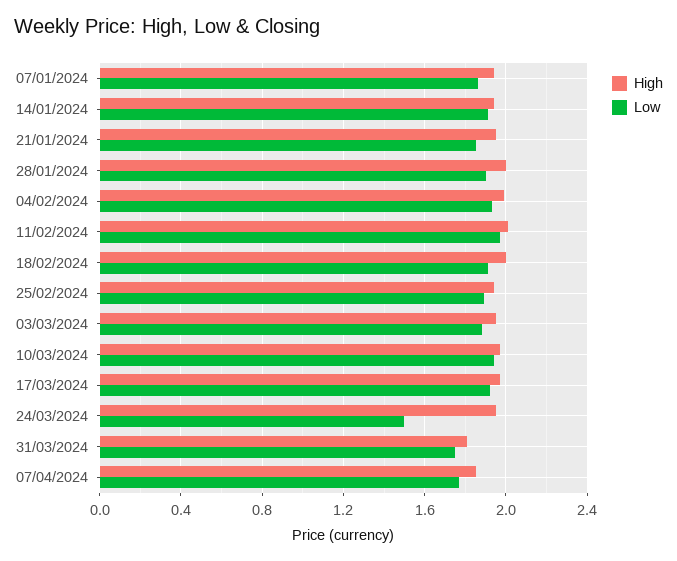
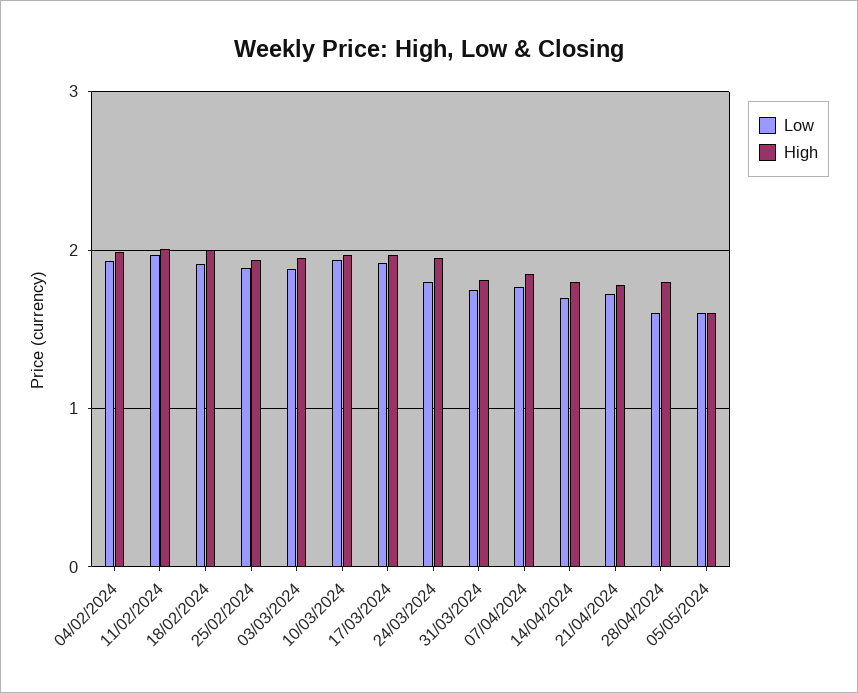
High, 07/01/2024: 1.95 -> none
Low, 07/01/2024: 1.85 -> none
High, 14/01/2024: 1.95 -> none
Low, 14/01/2024: 1.9 -> none
High, 21/01/2024: 1.95 -> none
Low, 21/01/2024: 1.85 -> none
High, 28/01/2024: 2 -> none
Low, 28/01/2024: 1.9 -> none
Low, 24/03/2024: 1.5 -> 1.8
Low, 14/04/2024: none -> 1.7
High, 14/04/2024: none -> 1.8
Low, 21/04/2024: none -> 1.7
High, 21/04/2024: none -> 1.8
Low, 28/04/2024: none -> 1.6
High, 28/04/2024: none -> 1.8
Low, 05/05/2024: none -> 1.6
High, 05/05/2024: none -> 1.6

